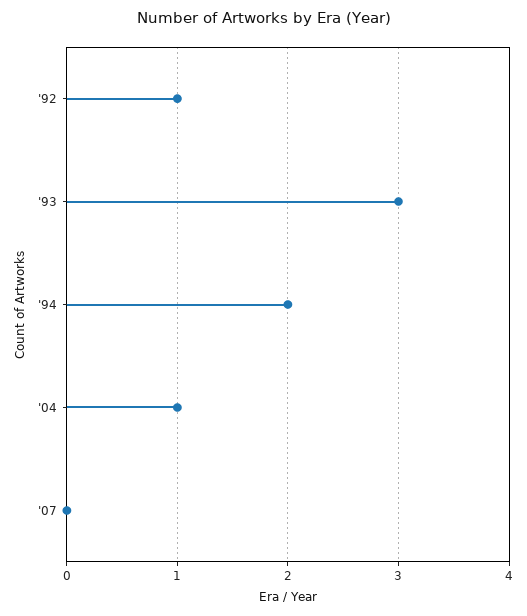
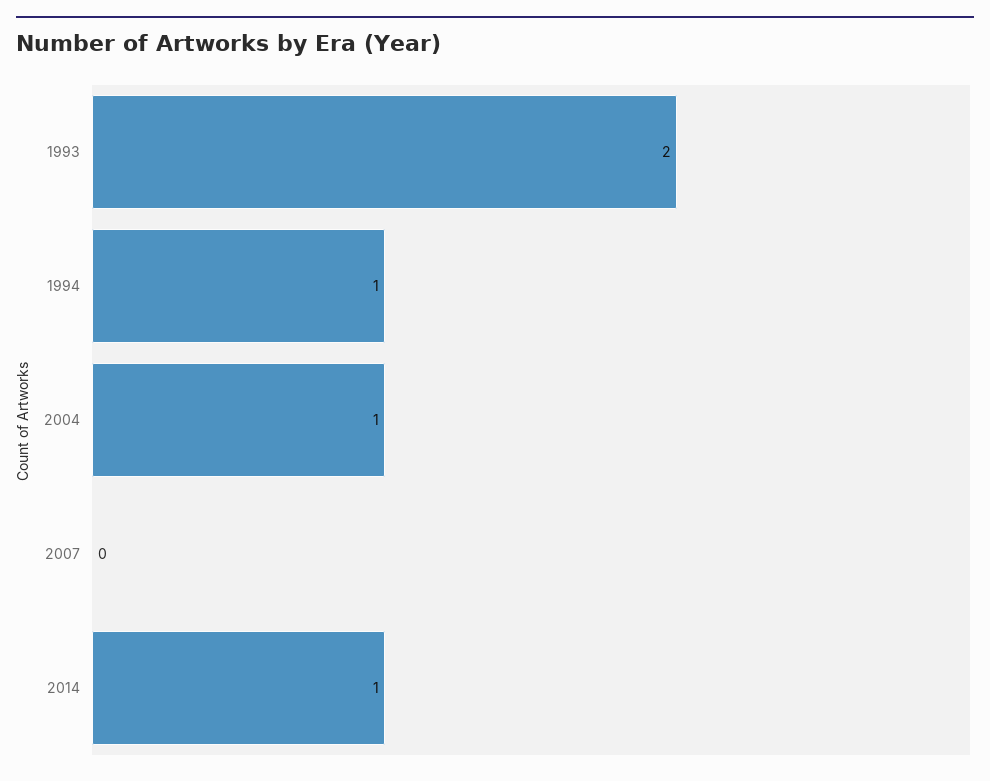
'92: 1 -> none
'93: 3 -> 2
'94: 2 -> 1
2014: none -> 1

